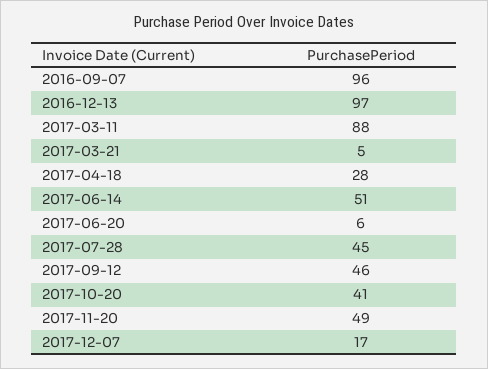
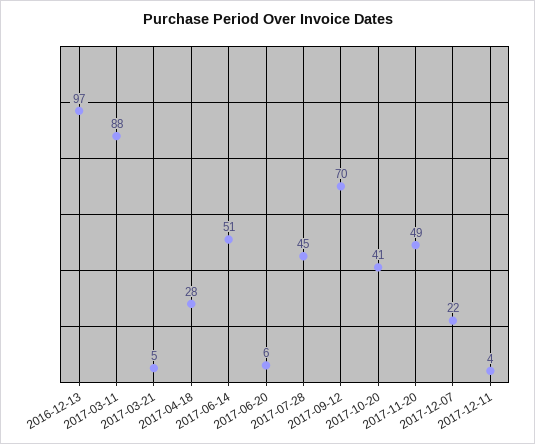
2016-09-07: 96 -> none
2017-09-12: 46 -> 70
2017-12-07: 17 -> 22
2017-12-11: none -> 4

